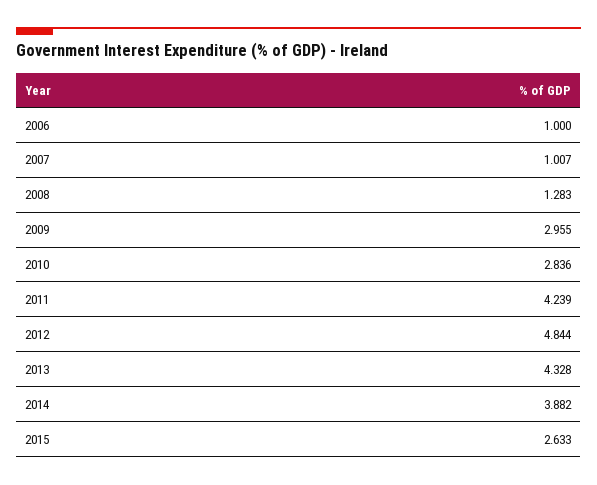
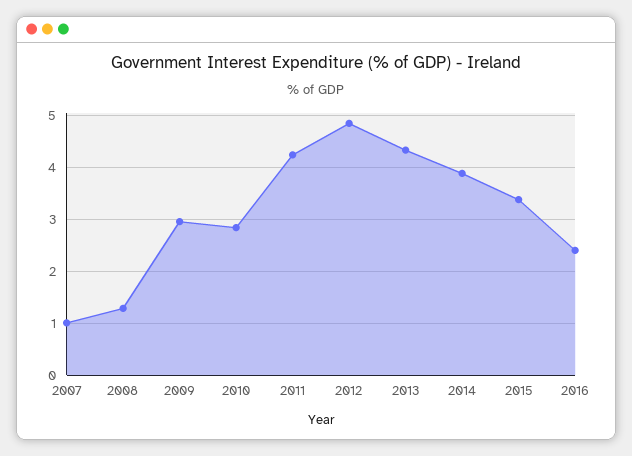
2006: 1 -> none
2015: 2.633 -> 3.4
2016: none -> 2.4

